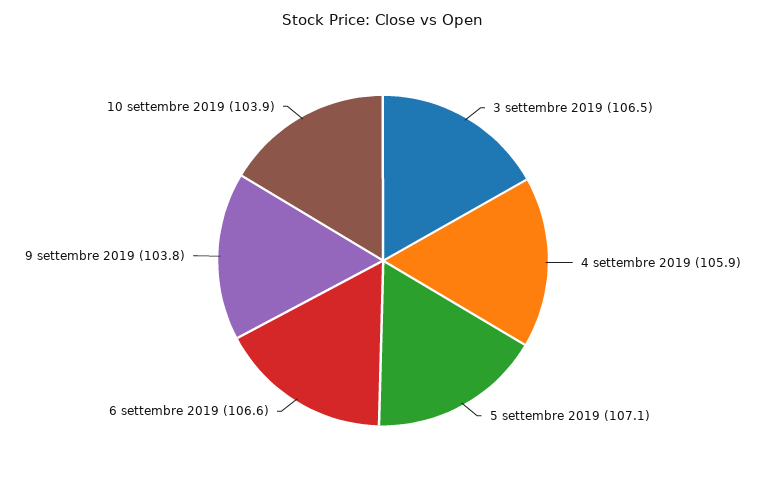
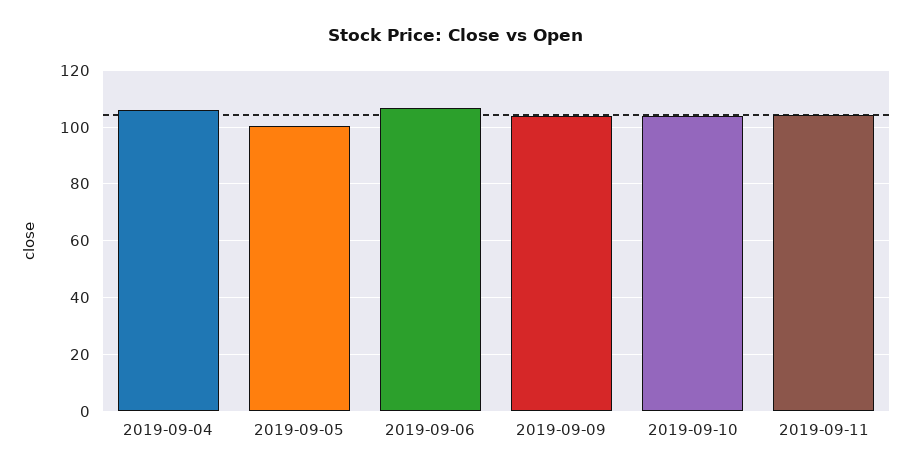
3 settembre 2019: 106.5 -> none
5 settembre 2019: 107.1 -> 100
2019-09-11: none -> 105

